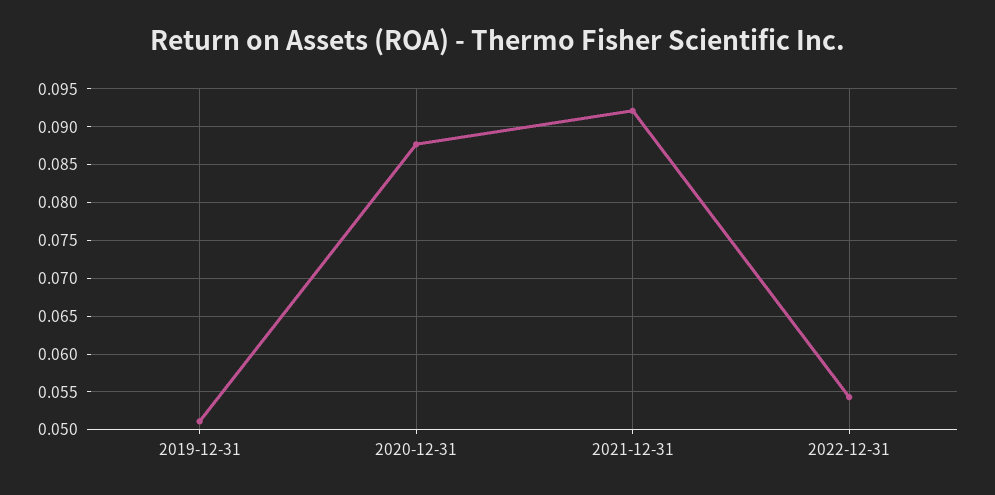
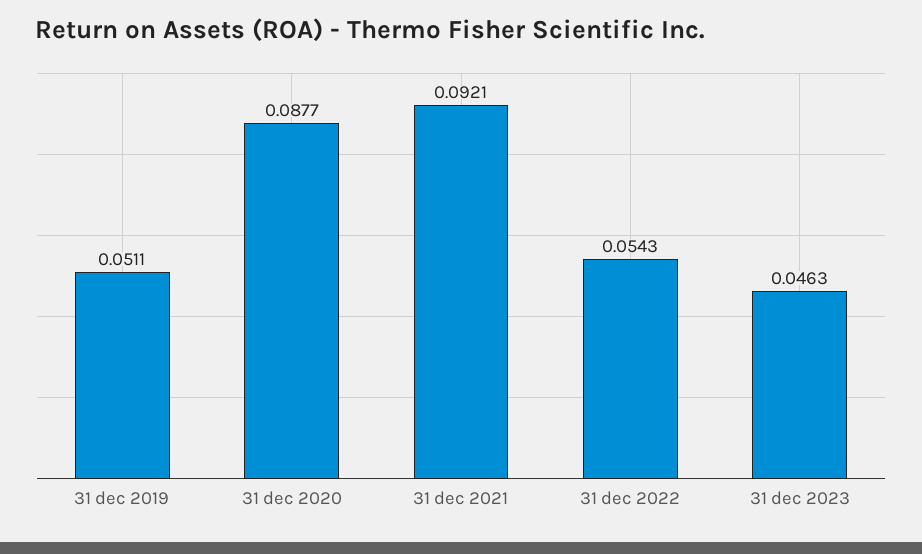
31 dec 2023: none -> 0.0463

